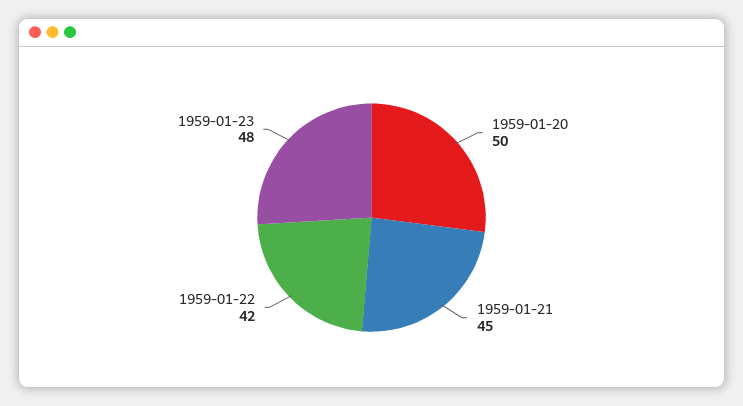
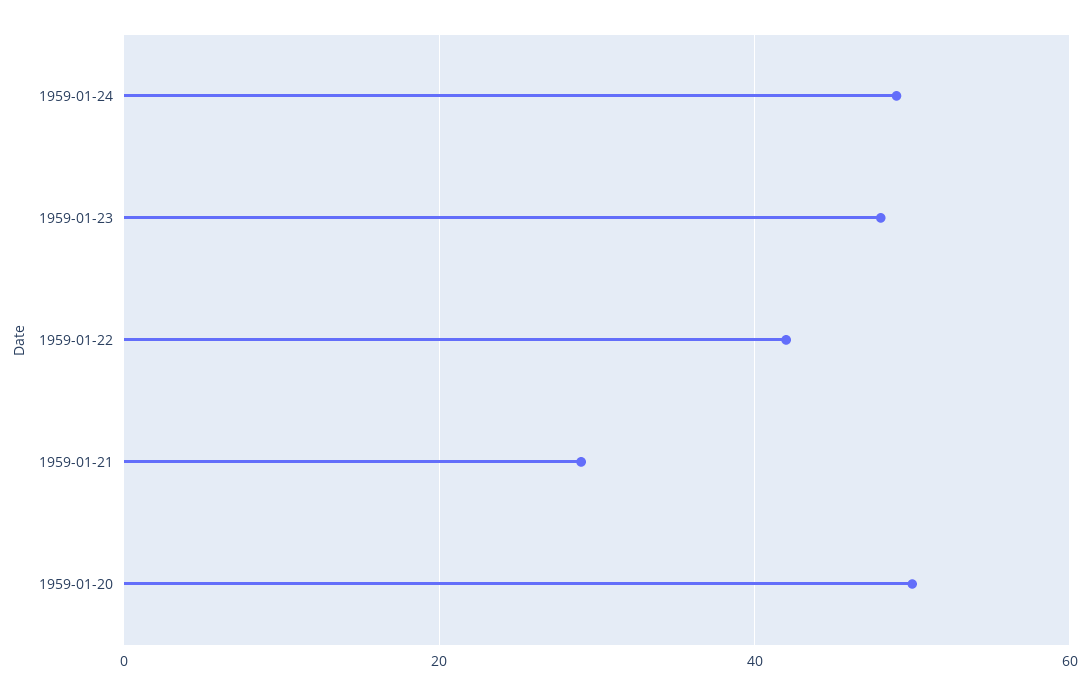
1959-01-21: 45 -> 30
1959-01-24: none -> 50

